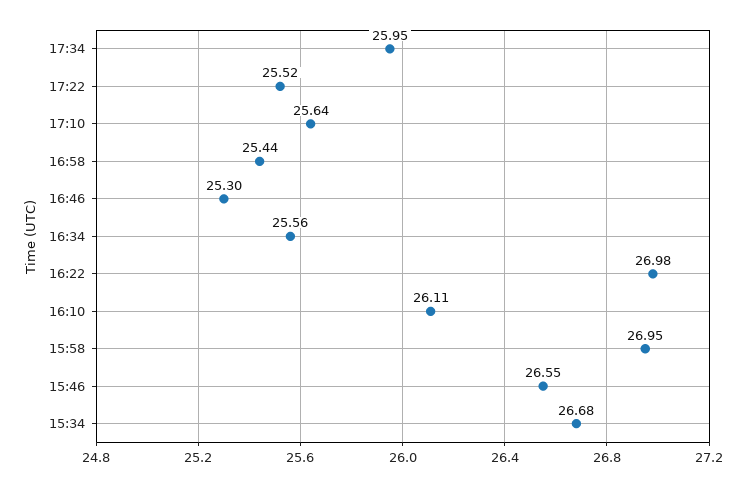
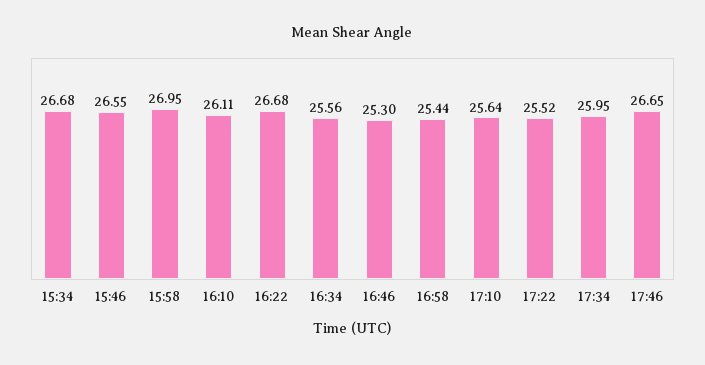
16:22: 26.98 -> 26.68
17:46: none -> 26.65

